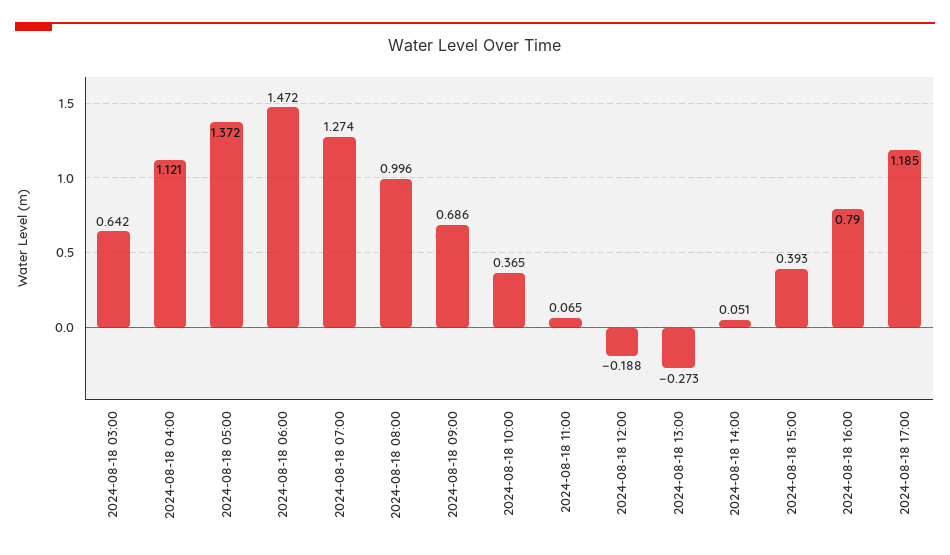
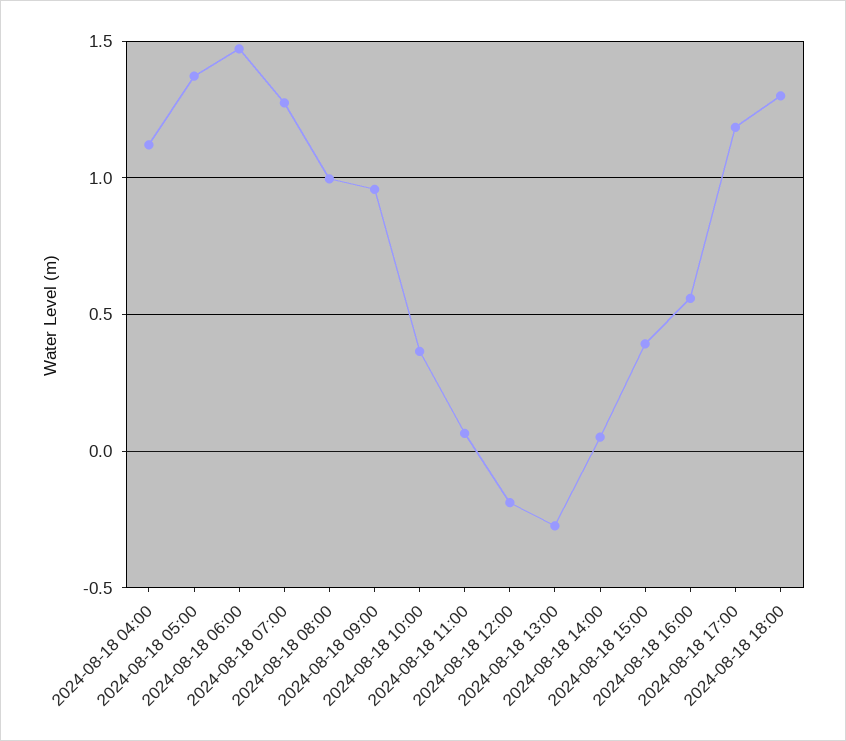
2024-08-18 03:00: 0.642 -> none
2024-08-18 09:00: 0.686 -> 0.95
2024-08-18 16:00: 0.79 -> 0.55
2024-08-18 18:00: none -> 1.3

